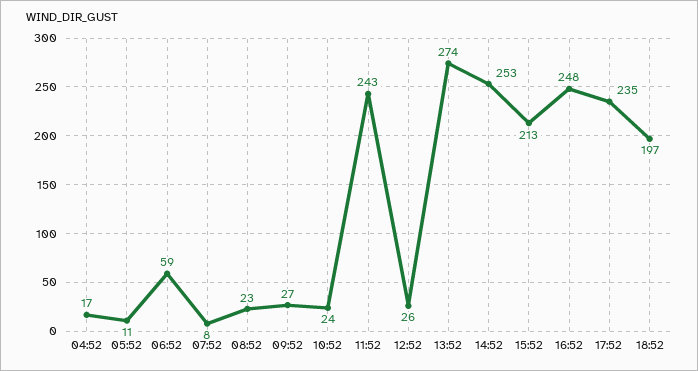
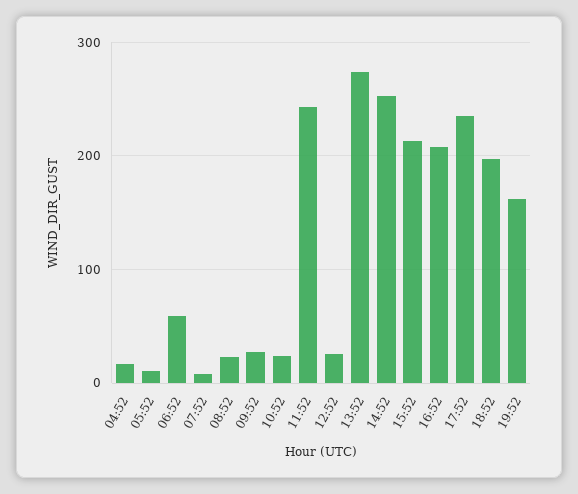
16:52: 248 -> 210
19:52: none -> 160

